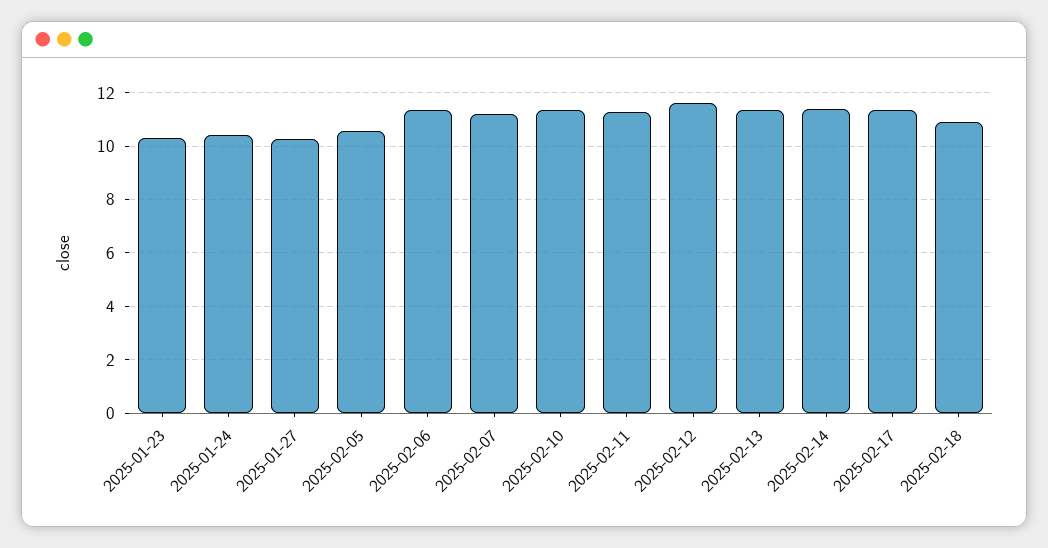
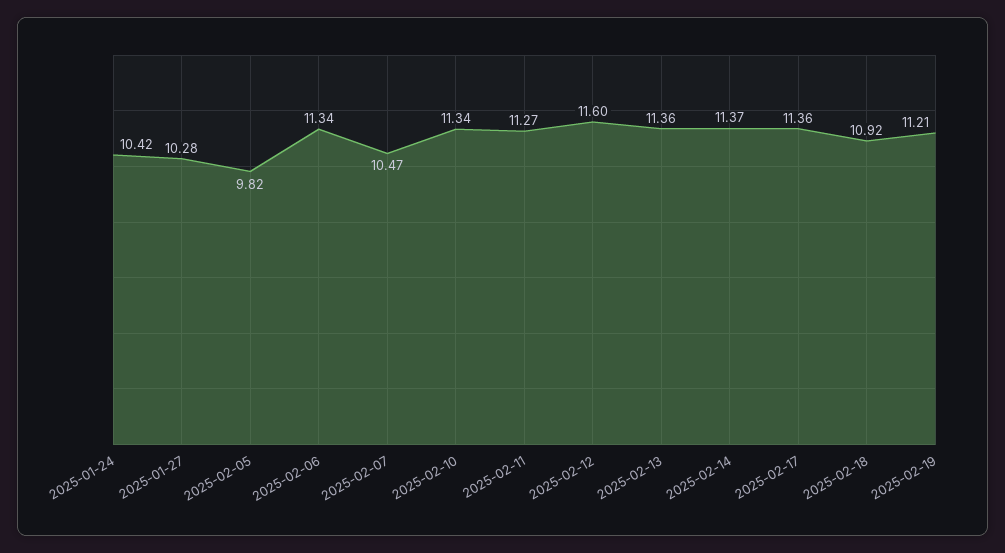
2025-01-23: 10.25 -> none
2025-02-05: 10.5 -> 9.82
2025-02-07: 11.25 -> 10.47
2025-02-19: none -> 11.21

